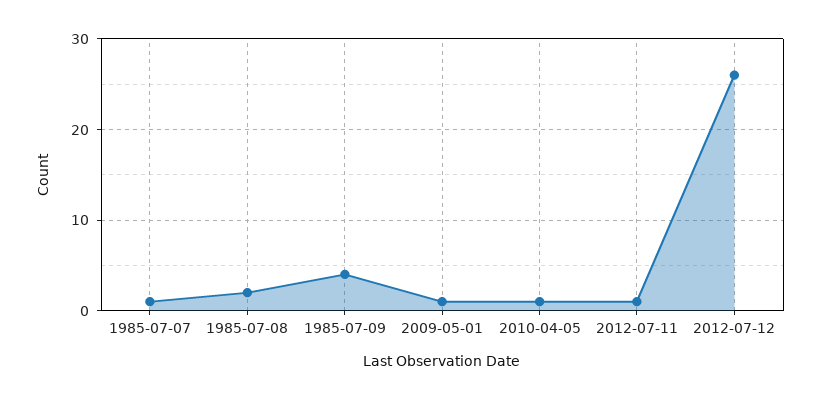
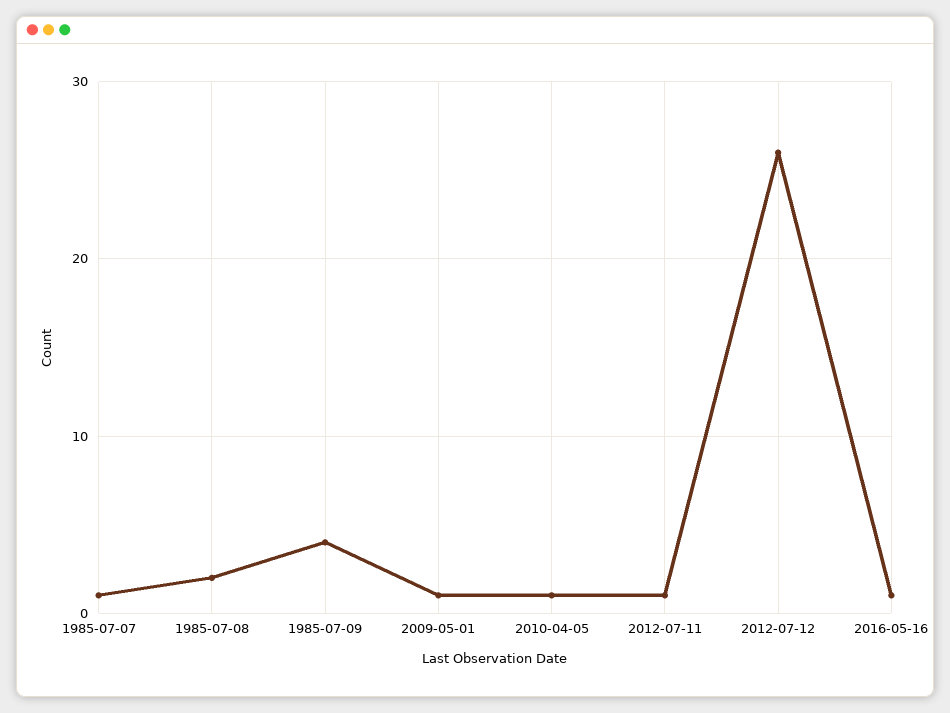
2016-05-16: none -> 1

